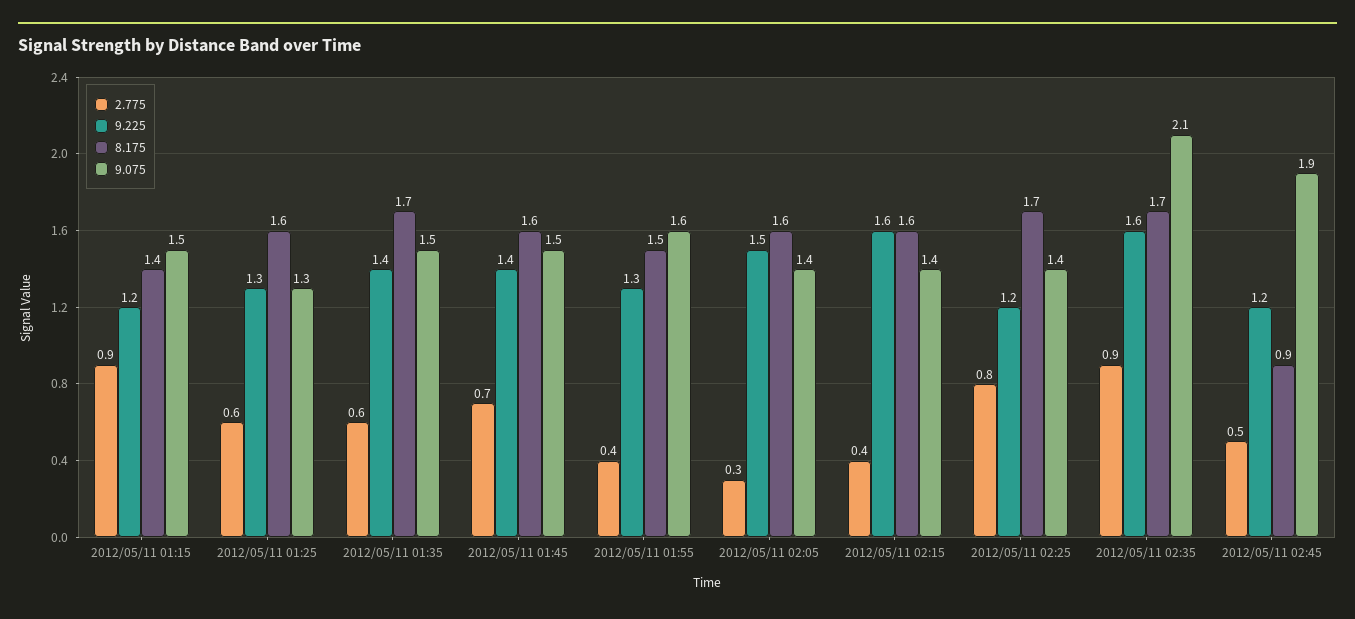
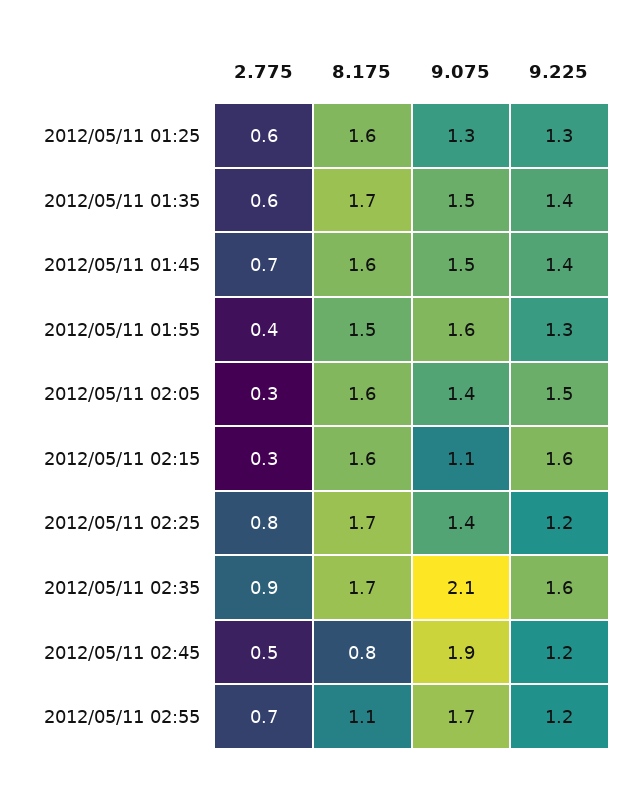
2.775, 2012/05/11 01:15: 0.9 -> none
9.225, 2012/05/11 01:15: 1.2 -> none
8.175, 2012/05/11 01:15: 1.4 -> none
9.075, 2012/05/11 01:15: 1.5 -> none
2.775, 2012/05/11 02:15: 0.4 -> 0.3
9.075, 2012/05/11 02:15: 1.4 -> 1.1
8.175, 2012/05/11 02:45: 0.9 -> 0.8
2.775, 2012/05/11 02:55: none -> 0.7
8.175, 2012/05/11 02:55: none -> 1.1
9.075, 2012/05/11 02:55: none -> 1.7
9.225, 2012/05/11 02:55: none -> 1.2

